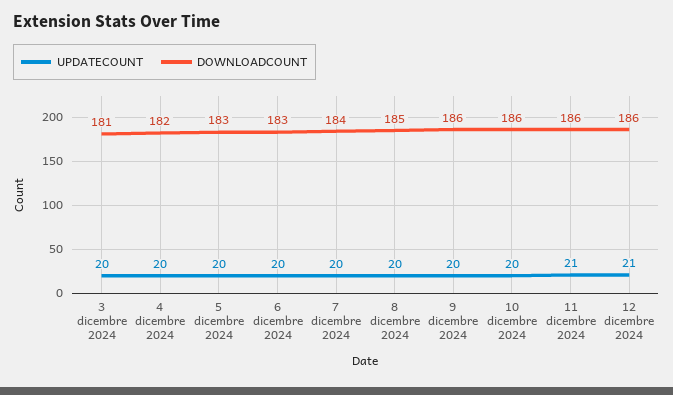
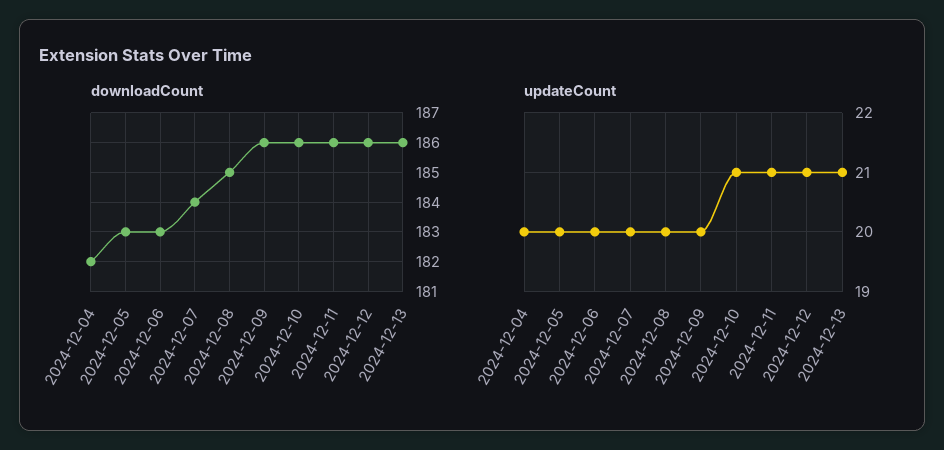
UPDATECOUNT, 3 dicembre 2024: 20 -> none
DOWNLOADCOUNT, 3 dicembre 2024: 181 -> none
UPDATECOUNT, 10 dicembre 2024: 20 -> 21
DOWNLOADCOUNT, 2024-12-13: none -> 186
UPDATECOUNT, 2024-12-13: none -> 21

